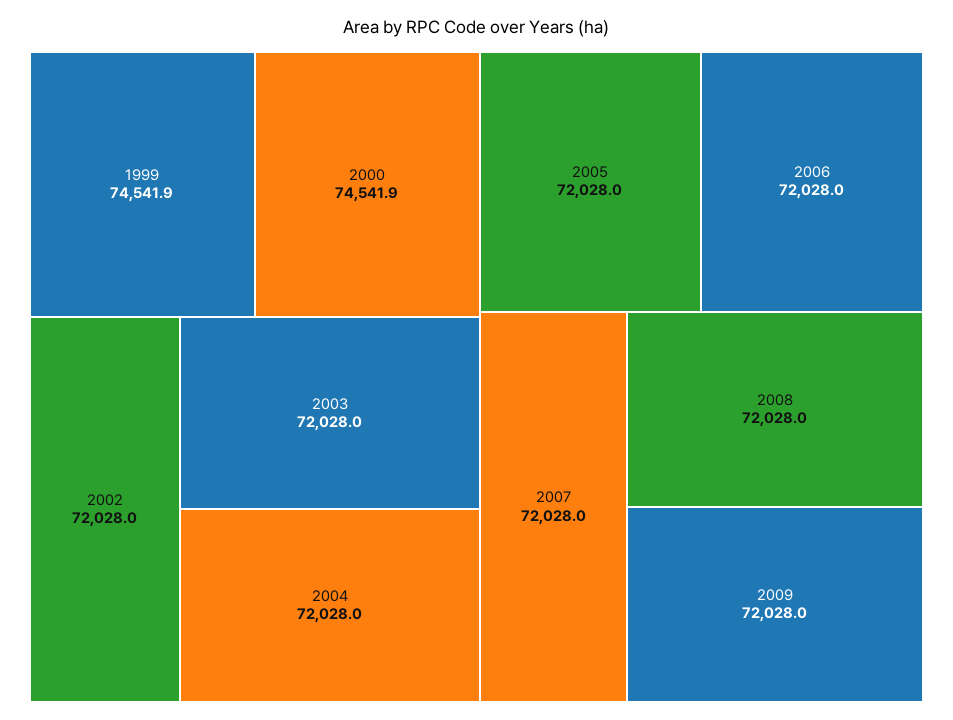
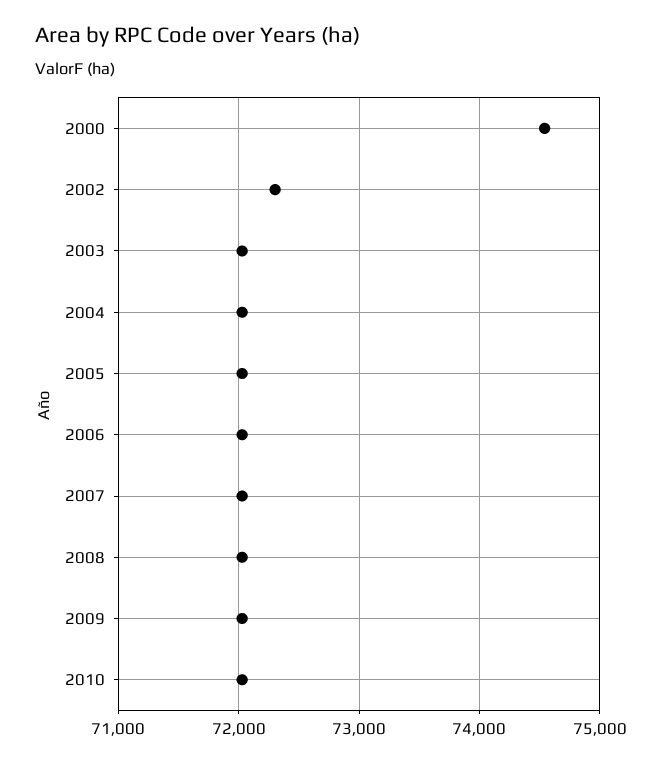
1999: 74541.9 -> none
2002: 72028 -> 72300
2010: none -> 72000

